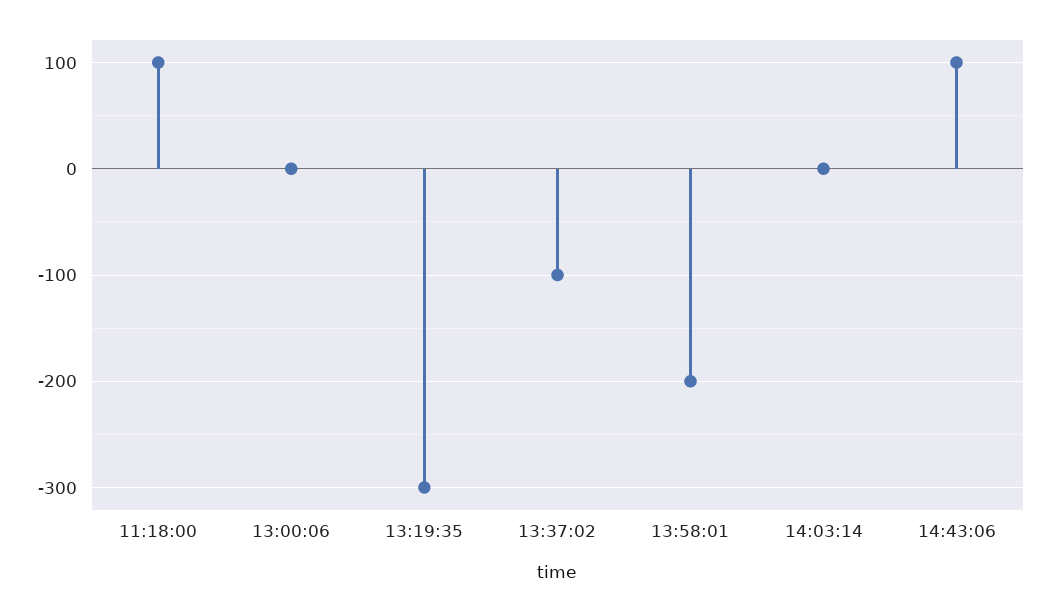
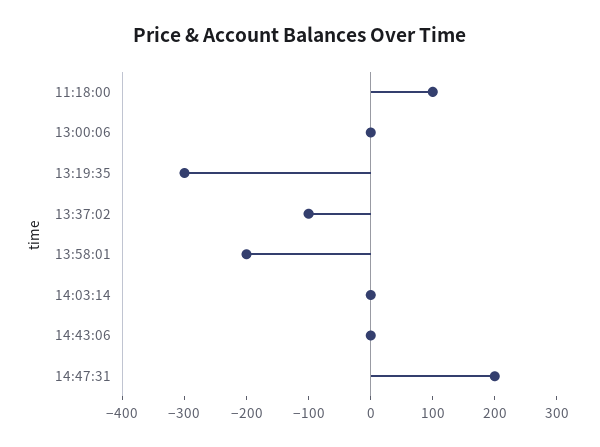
14:43:06: 100 -> 0
14:47:31: none -> 200

